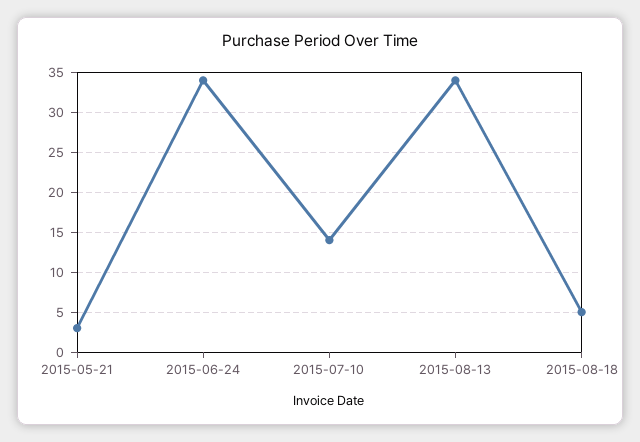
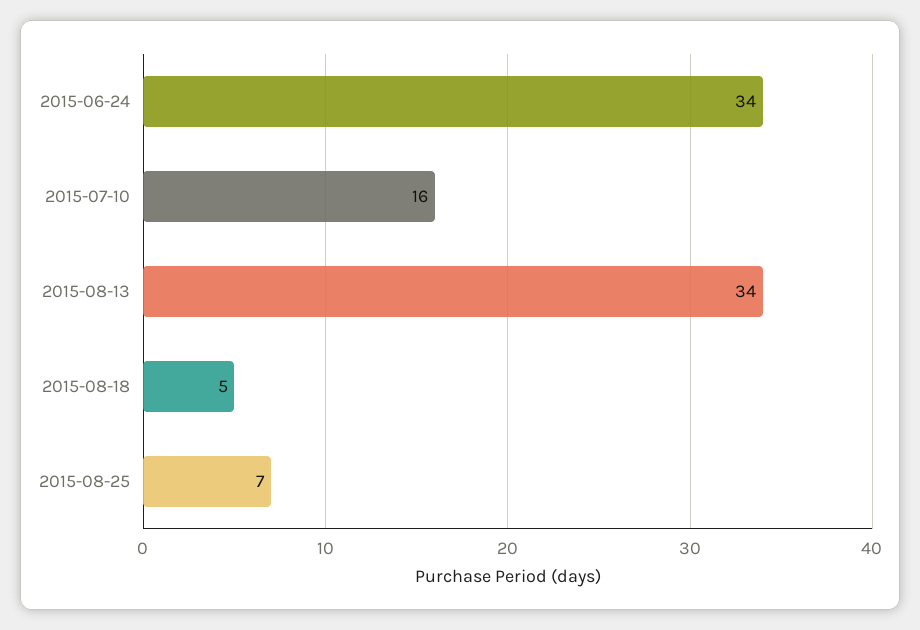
2015-05-21: 3 -> none
2015-07-10: 14 -> 16
2015-08-25: none -> 7

